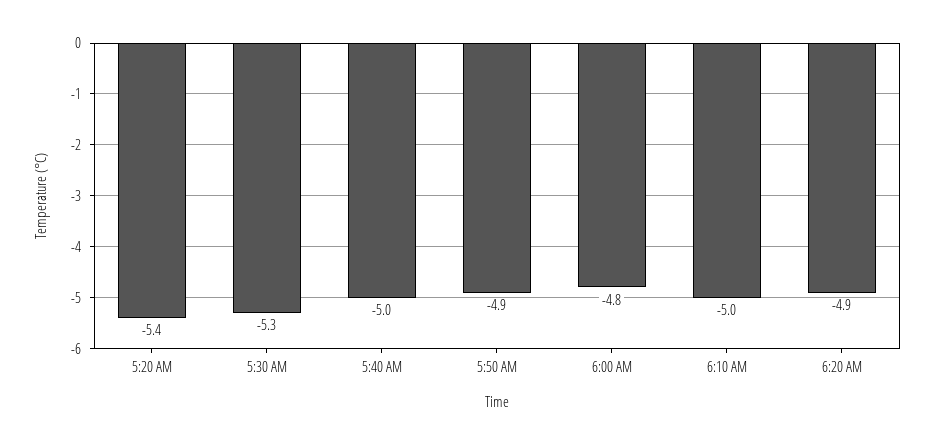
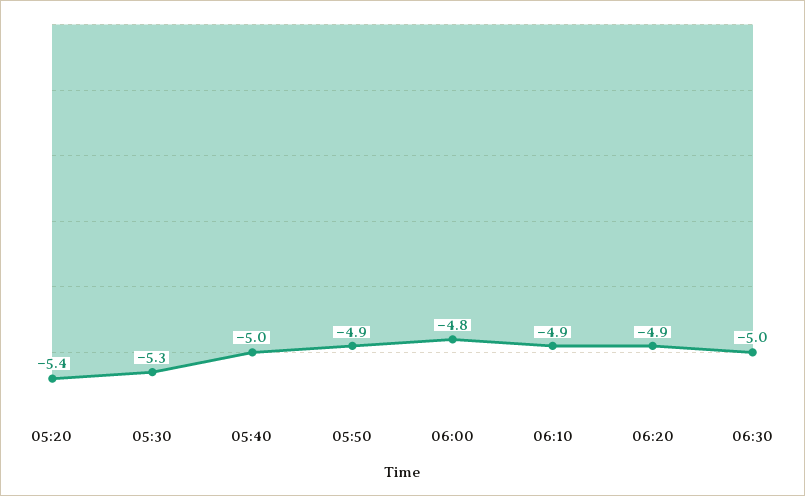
6:10 AM: -5 -> -4.9
06:30: none -> -5

